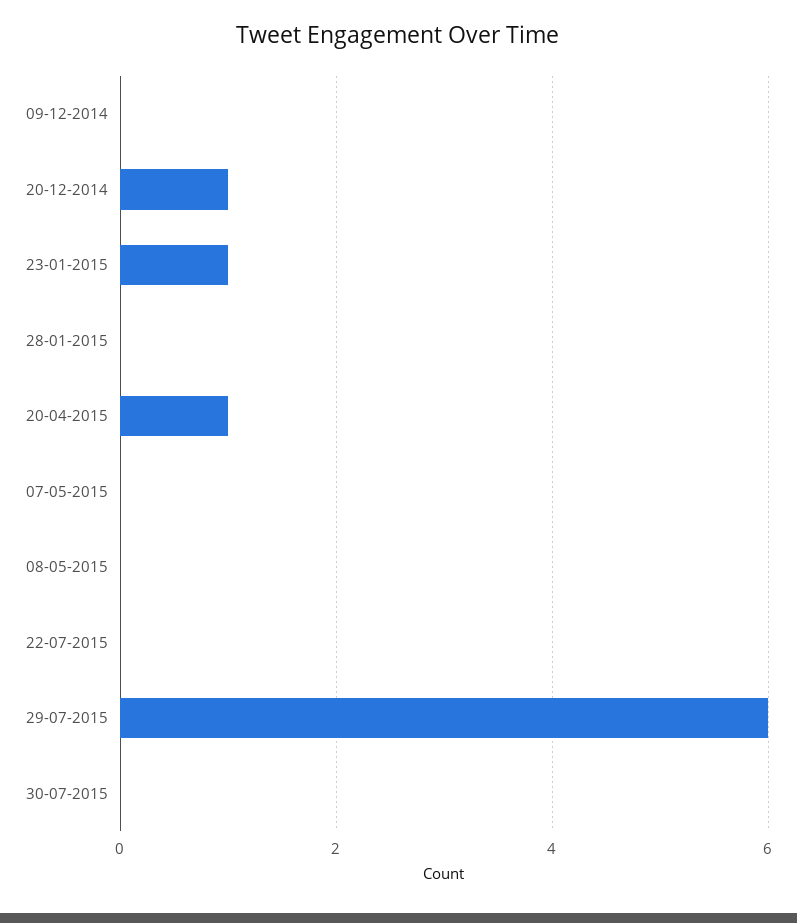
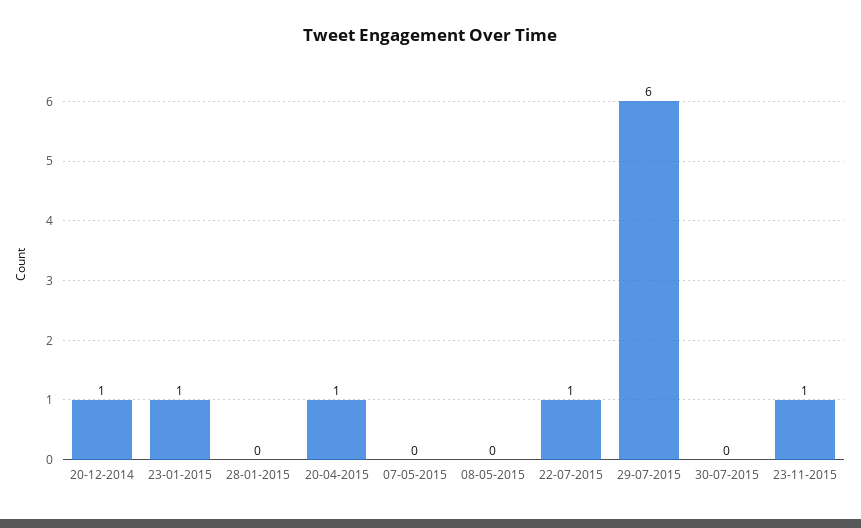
09-12-2014: 0 -> none
22-07-2015: 0 -> 1
23-11-2015: none -> 1

